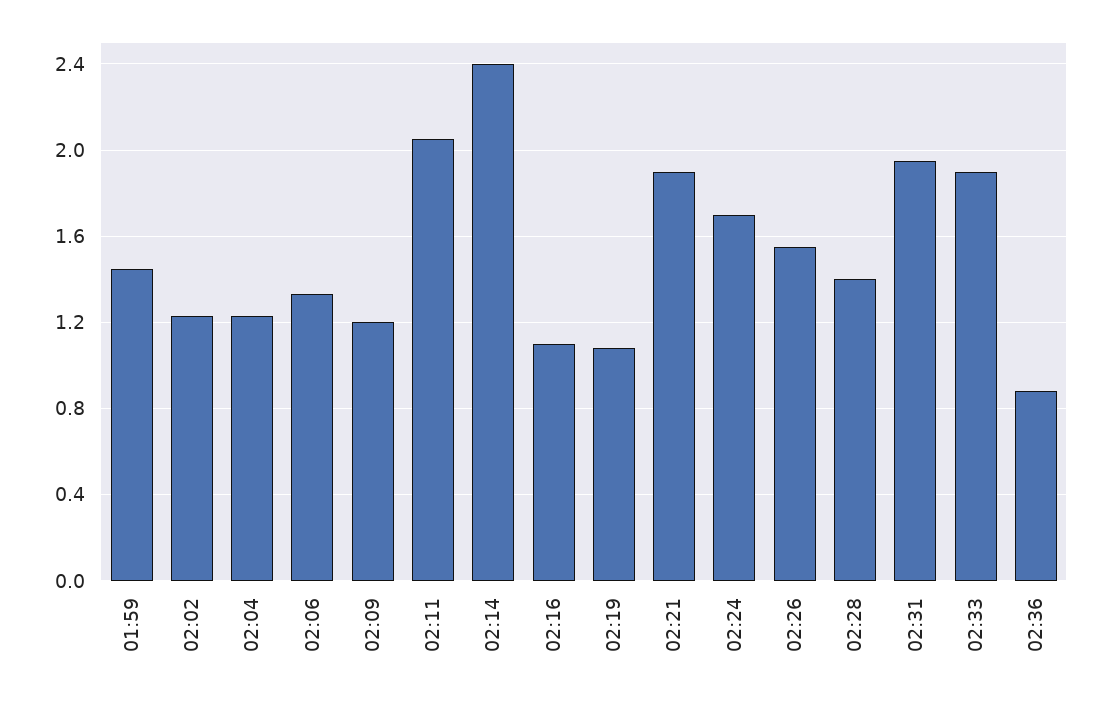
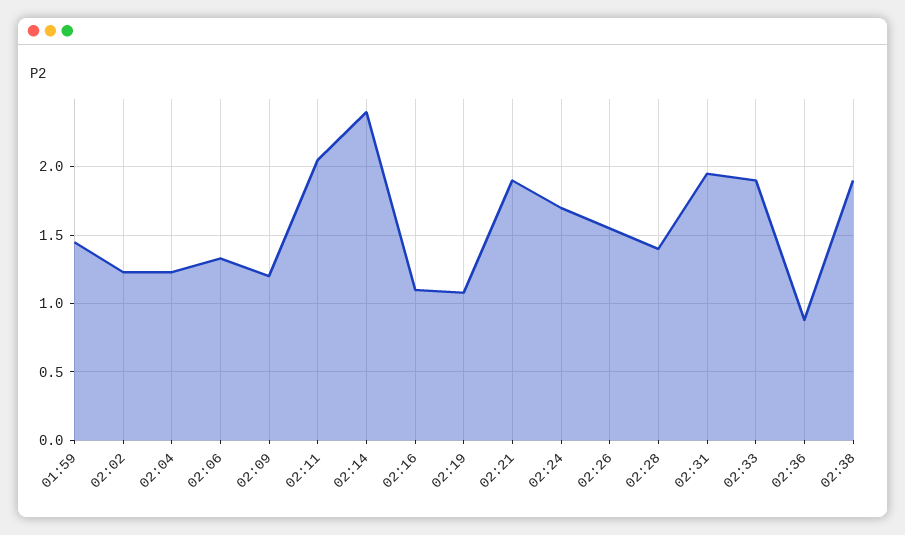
02:38: none -> 1.9

